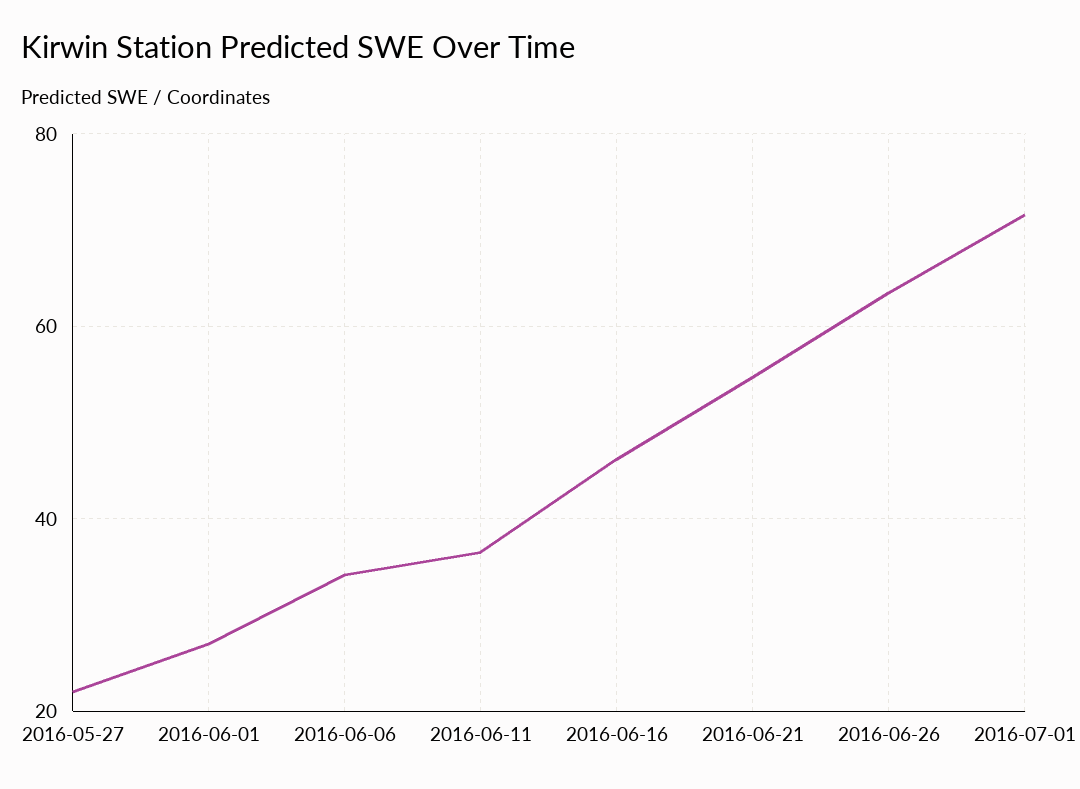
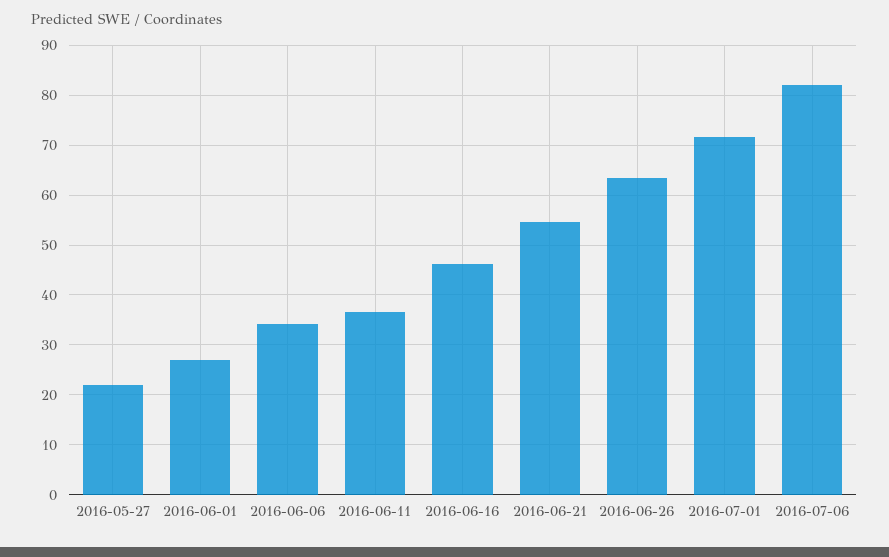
2016-07-06: none -> 82

